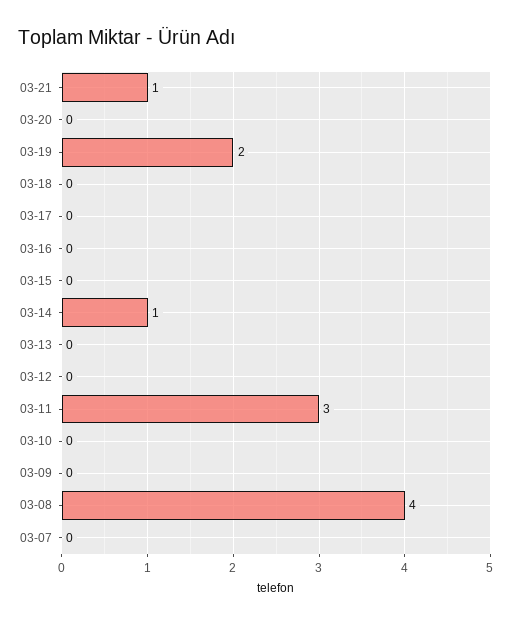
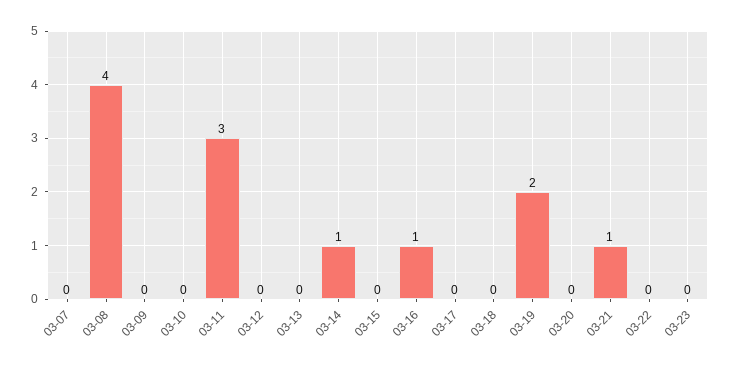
03-16: 0 -> 1
03-22: none -> 0
03-23: none -> 0

